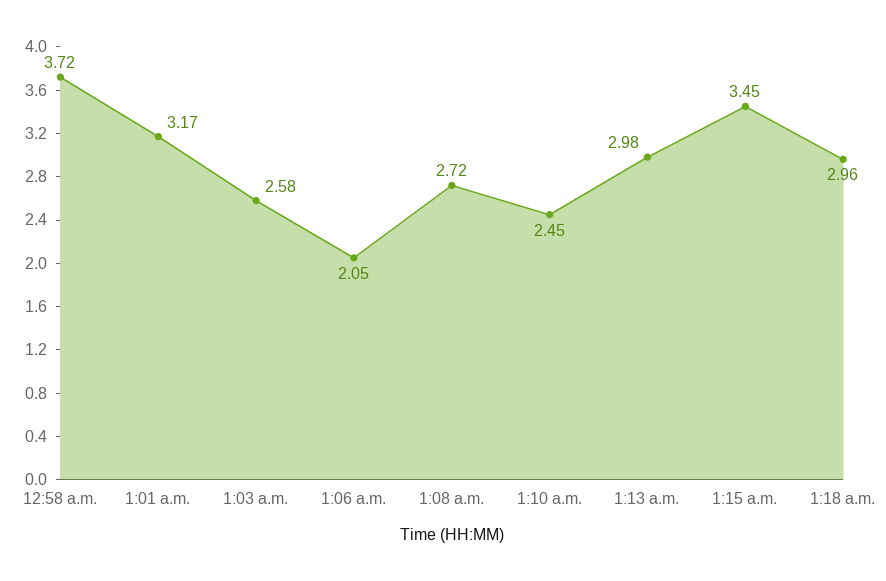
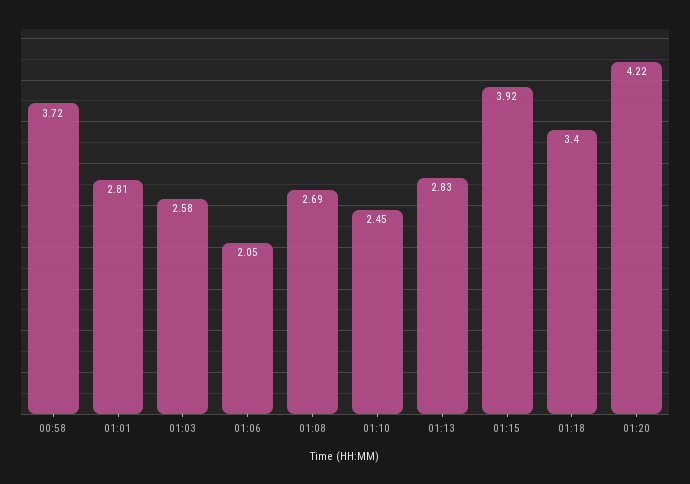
1:01 a.m.: 3.17 -> 2.81
1:08 a.m.: 2.72 -> 2.69
1:13 a.m.: 2.98 -> 2.83
1:15 a.m.: 3.45 -> 3.92
1:18 a.m.: 2.96 -> 3.4
01:20: none -> 4.22

